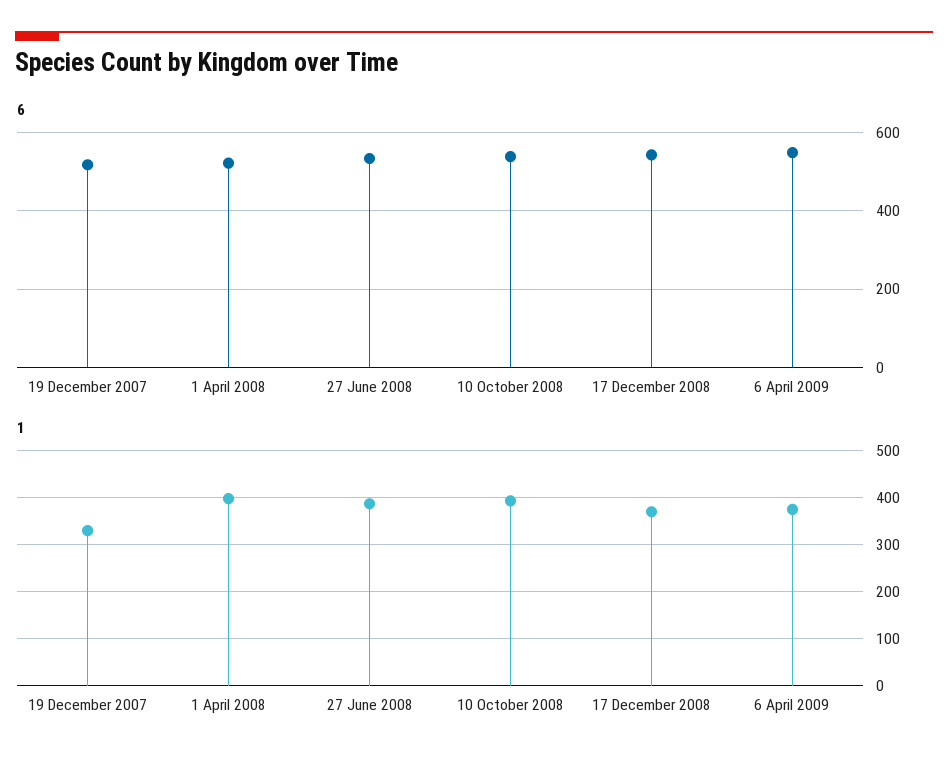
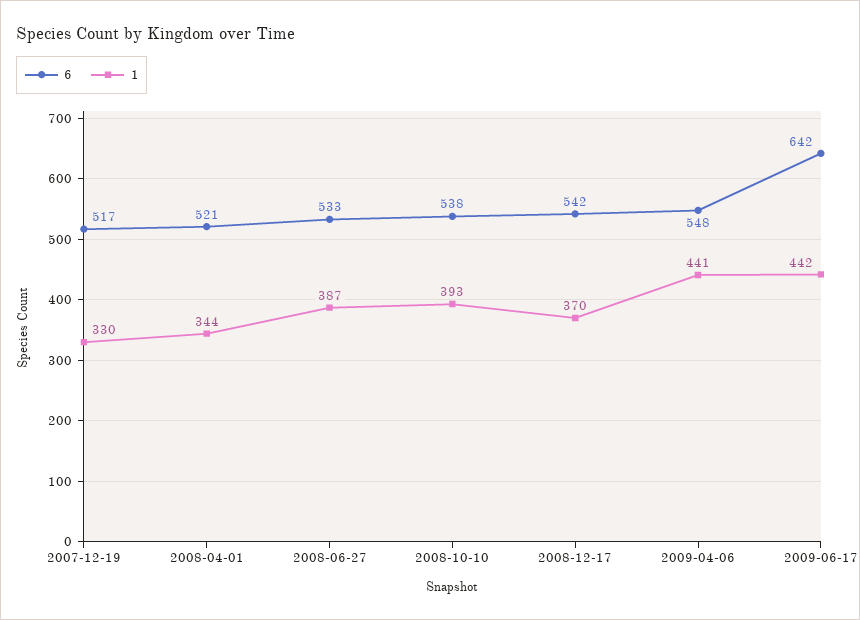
1, 1 April 2008: 400 -> 344
1, 6 April 2009: 380 -> 441
6, 2009-06-17: none -> 642
1, 2009-06-17: none -> 442

